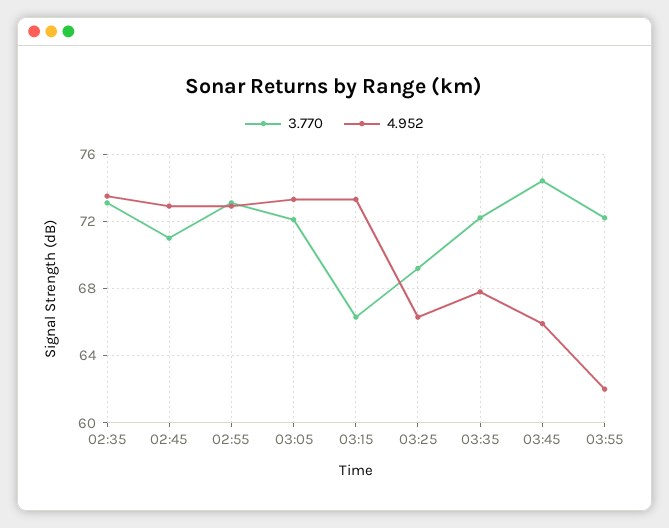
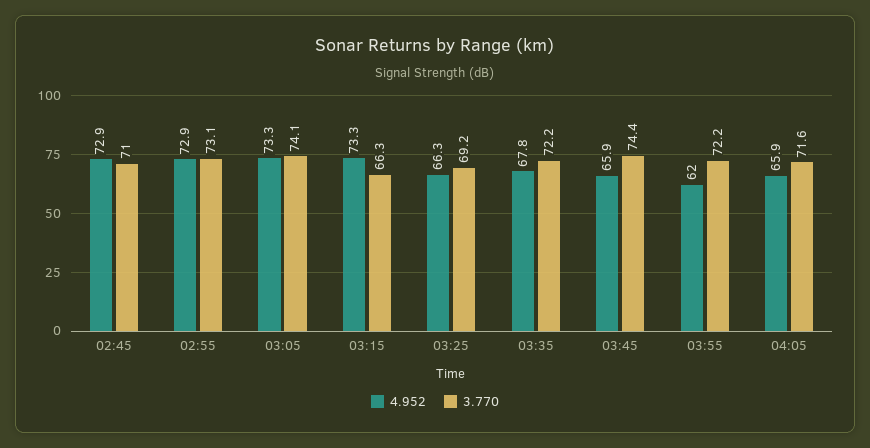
3.770, 02:35: 73 -> none
4.952, 02:35: 73.5 -> none
3.770, 03:05: 72 -> 74.1
4.952, 04:05: none -> 65.9
3.770, 04:05: none -> 71.6

